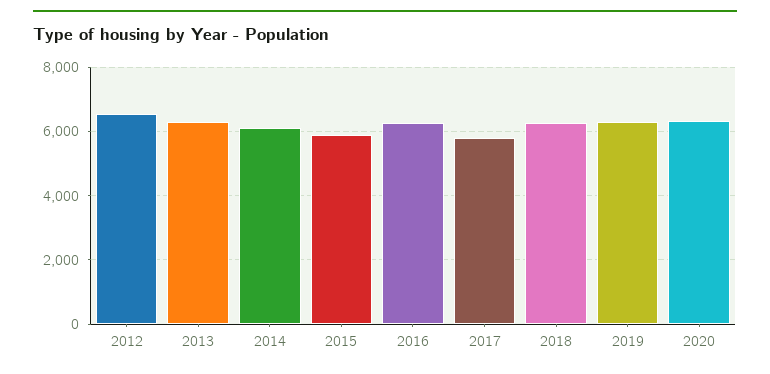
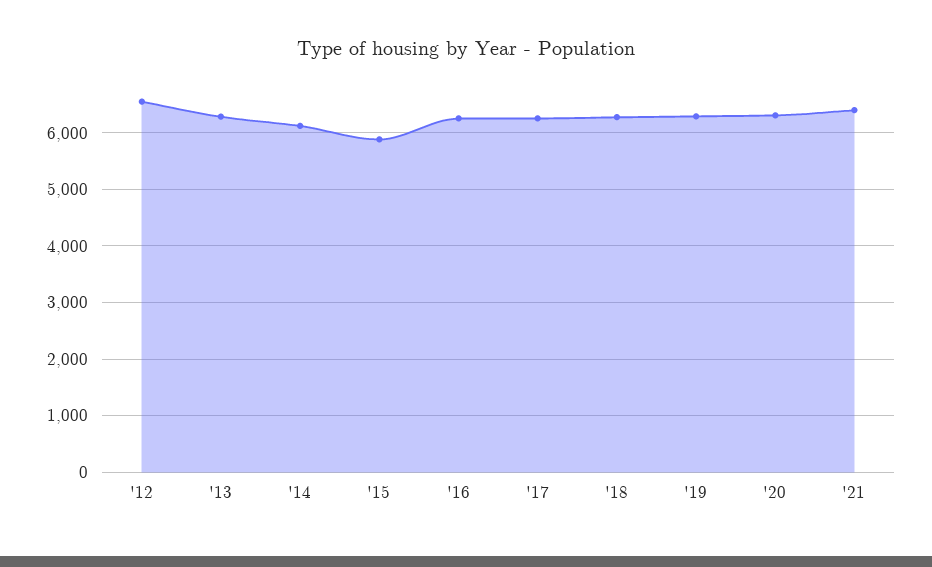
2017: 5800 -> 6200
'21: none -> 6400

